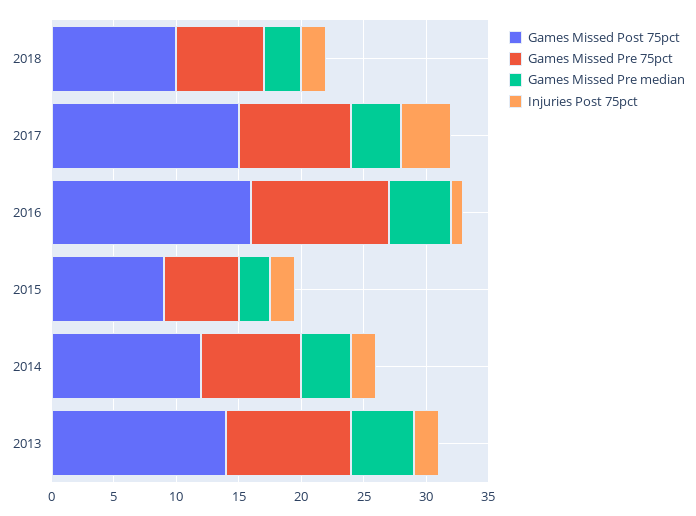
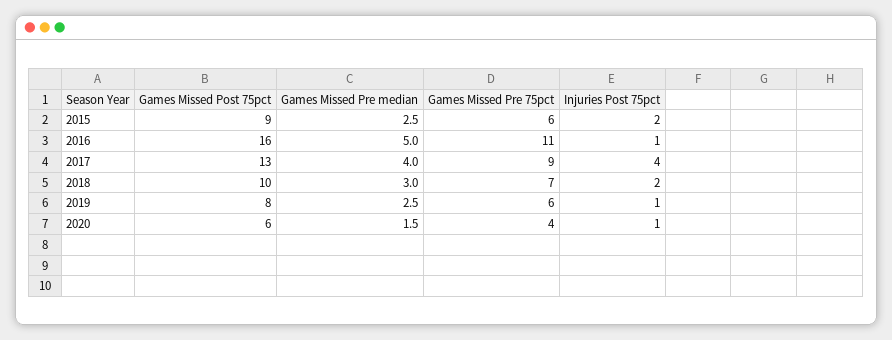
Games Missed Post 75pct, 2017: 15 -> 13
Games Missed Post 75pct, 2014: 12 -> none
Games Missed Pre 75pct, 2014: 8 -> none
Games Missed Pre median, 2014: 4 -> none
Injuries Post 75pct, 2014: 2 -> none
Games Missed Post 75pct, 2013: 14 -> none
Games Missed Pre 75pct, 2013: 10 -> none
Games Missed Pre median, 2013: 5 -> none
Injuries Post 75pct, 2013: 2 -> none
Games Missed Post 75pct, 2019: none -> 8
Games Missed Pre median, 2019: none -> 2.5
Games Missed Pre 75pct, 2019: none -> 6
Injuries Post 75pct, 2019: none -> 1
Games Missed Post 75pct, 2020: none -> 6
Games Missed Pre median, 2020: none -> 1.5
Games Missed Pre 75pct, 2020: none -> 4
Injuries Post 75pct, 2020: none -> 1

